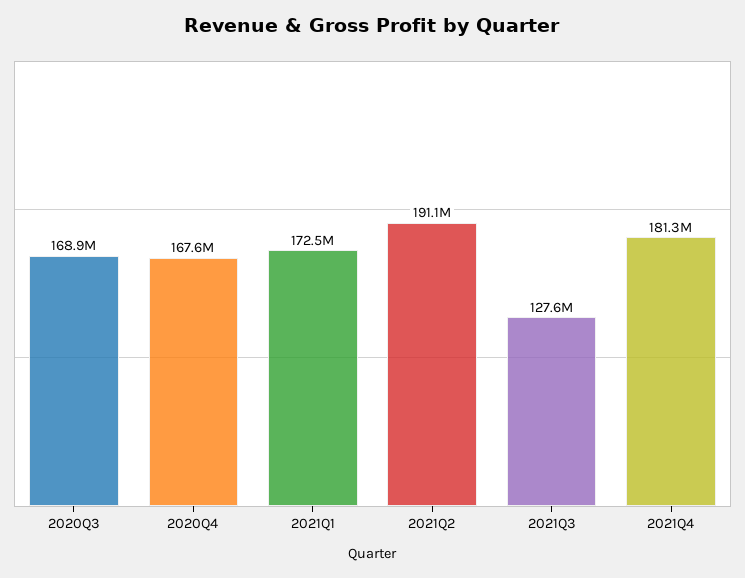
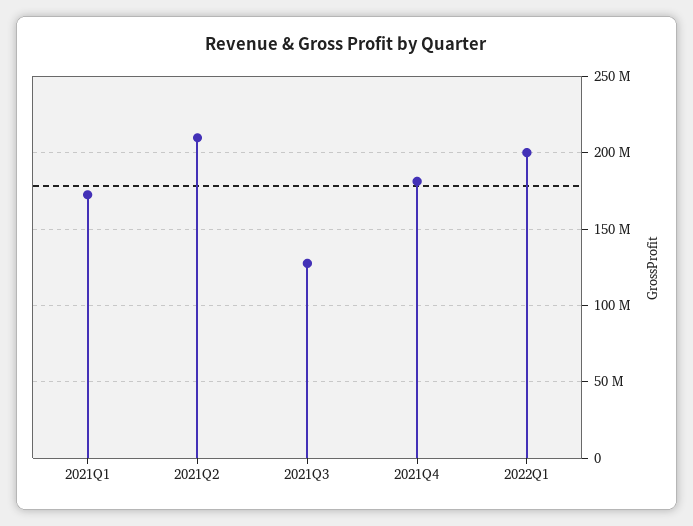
2020Q3: 168900000 -> none
2020Q4: 167600000 -> none
2021Q2: 191100000 -> 210000000
2022Q1: none -> 200000000

